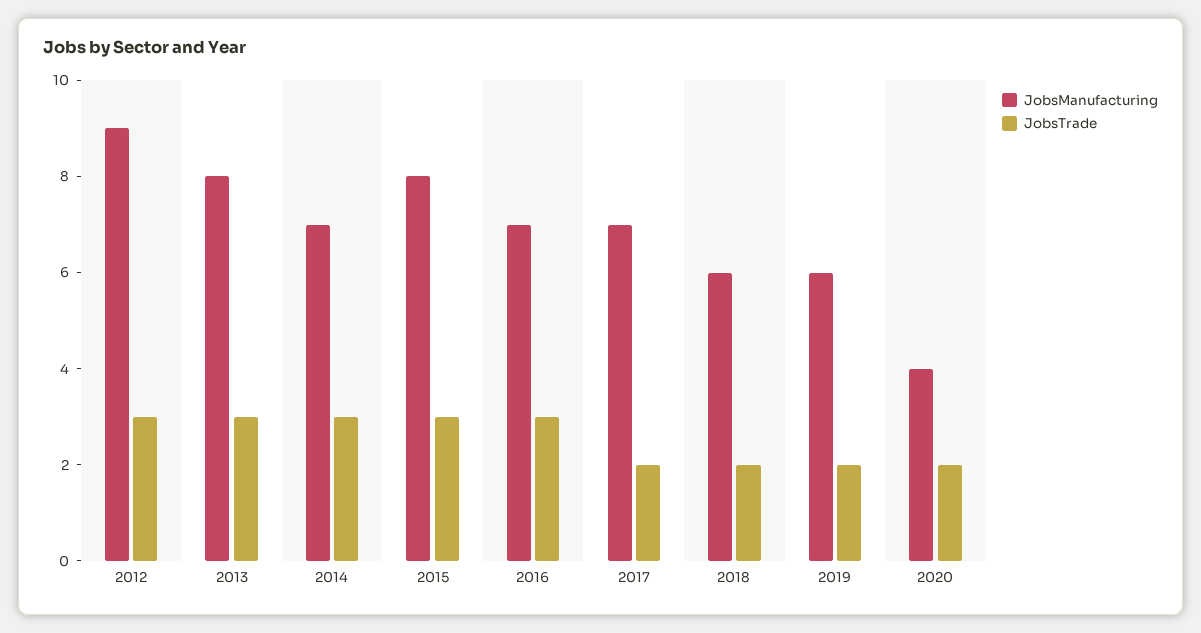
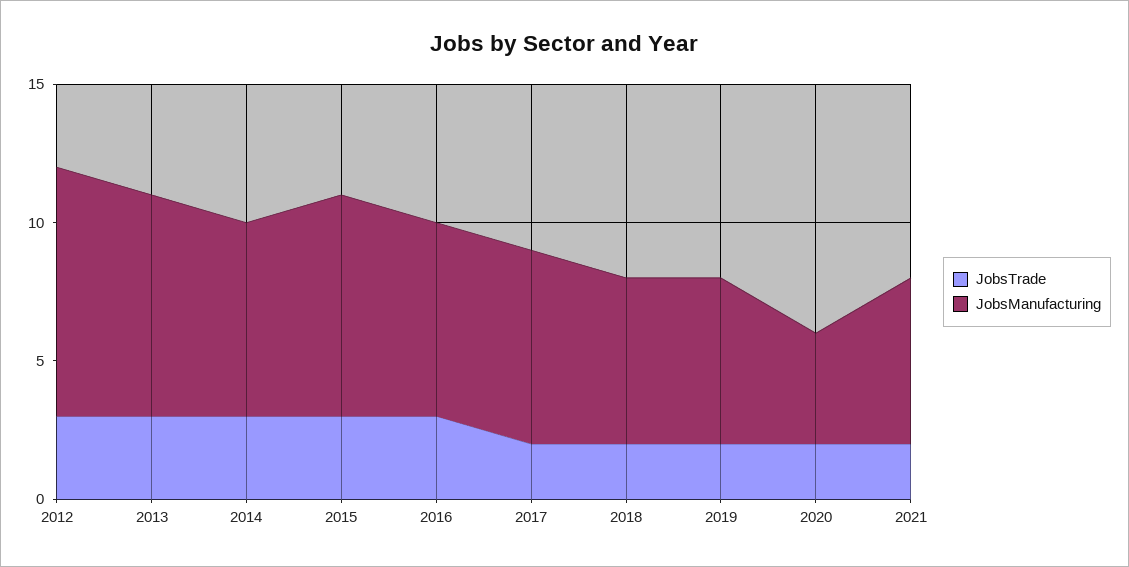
JobsTrade, 2021: none -> 2
JobsManufacturing, 2021: none -> 6

